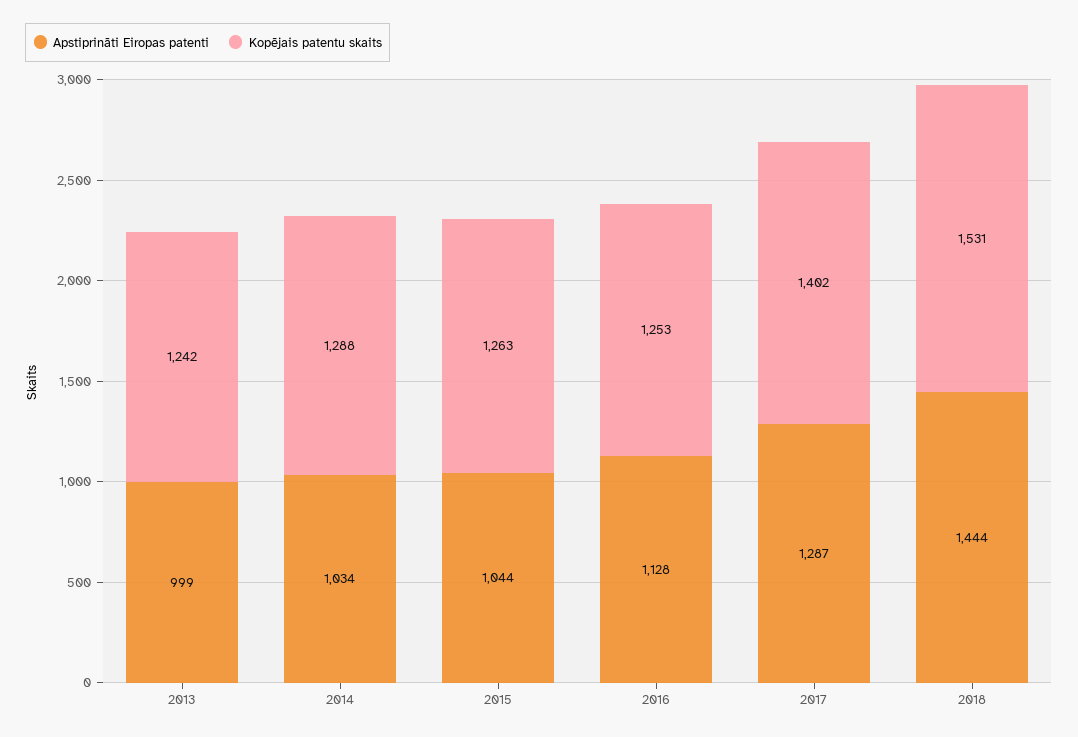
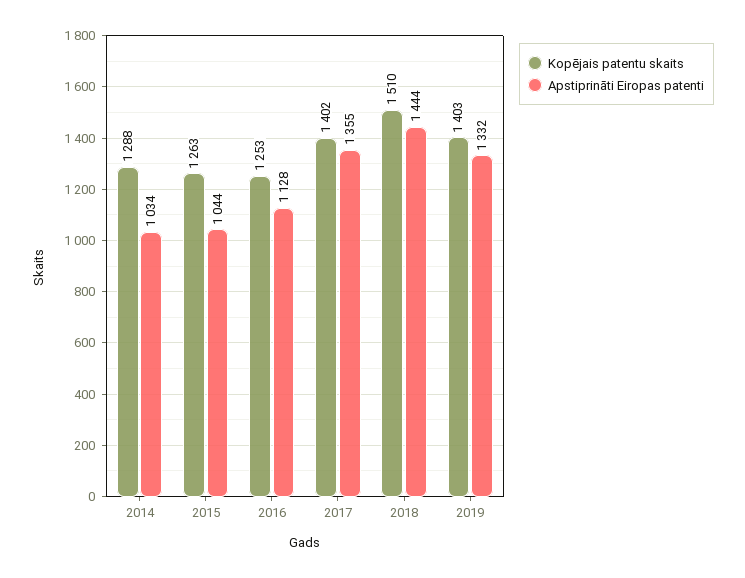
Apstiprināti Eiropas patenti, 2013: 999 -> none
Kopējais patentu skaits, 2013: 1242 -> none
Apstiprināti Eiropas patenti, 2017: 1287 -> 1355
Kopējais patentu skaits, 2018: 1531 -> 1510
Kopējais patentu skaits, 2019: none -> 1403
Apstiprināti Eiropas patenti, 2019: none -> 1332

